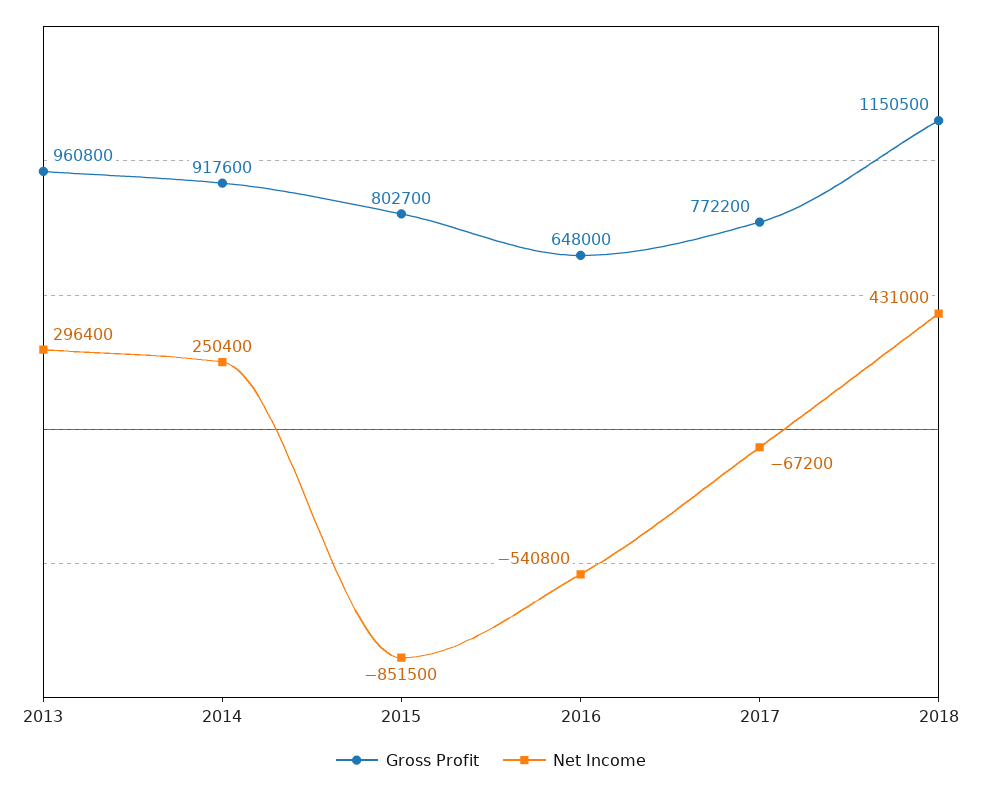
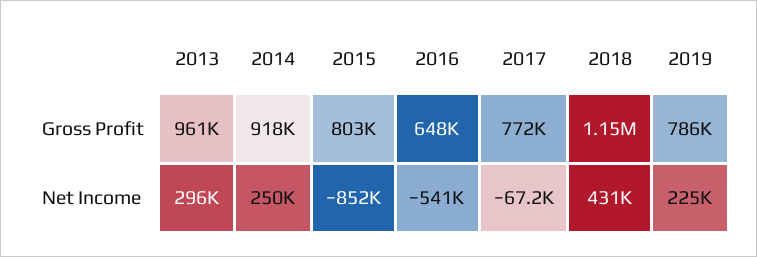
Gross Profit, 2019: none -> 786000
Net Income, 2019: none -> 225000

